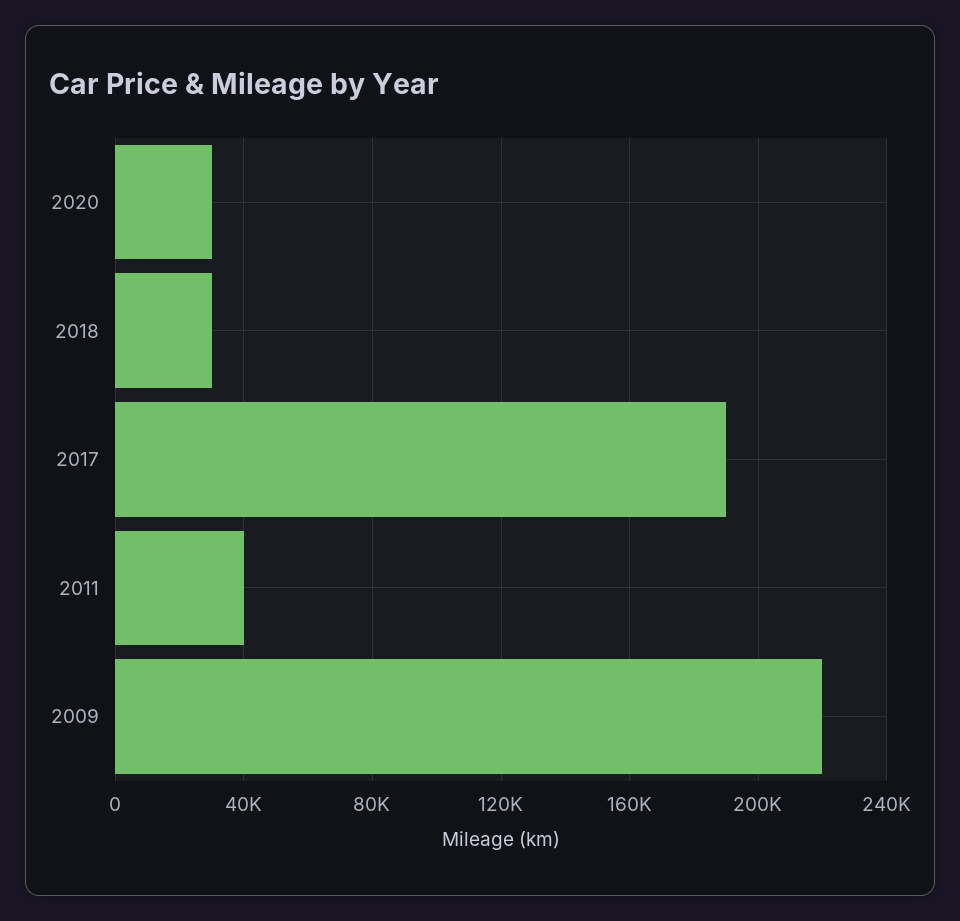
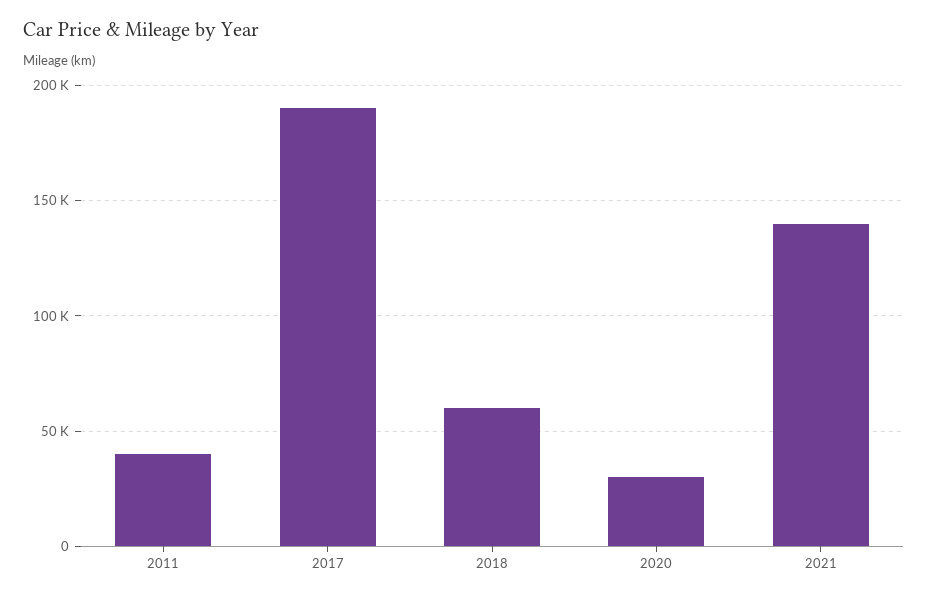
2018: 30000 -> 60000
2009: 220000 -> none
2021: none -> 140000

